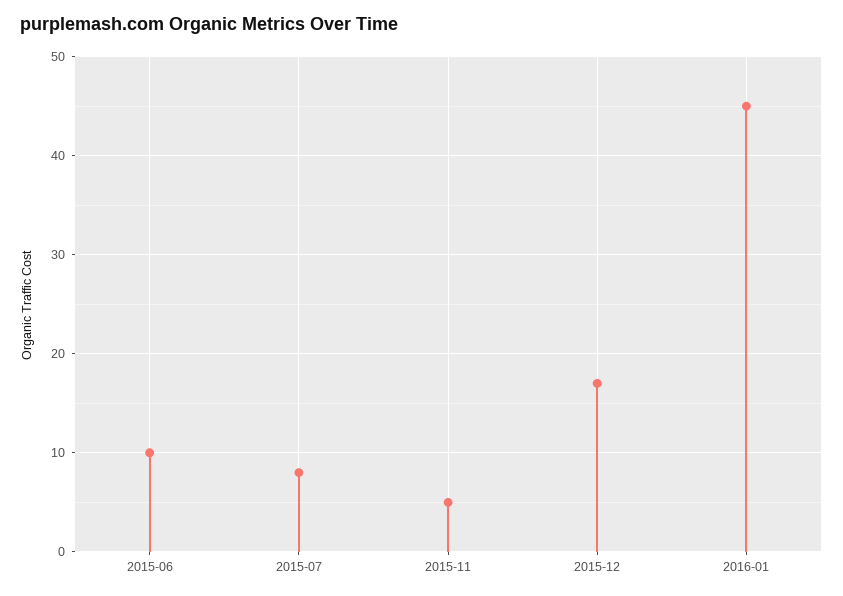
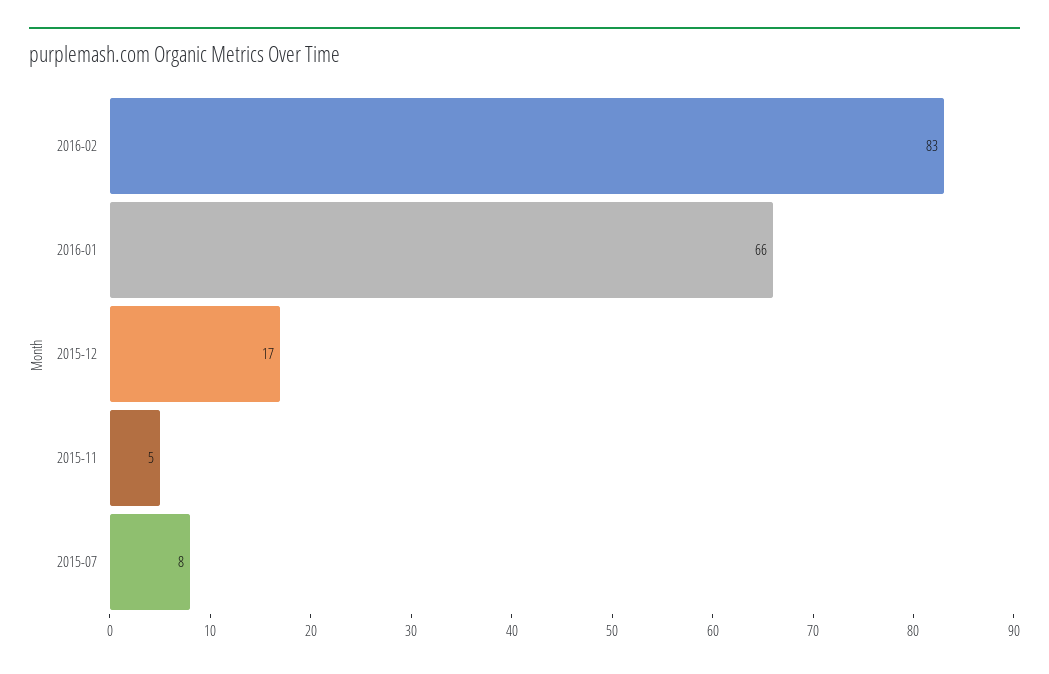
2015-06: 10 -> none
2016-01: 45 -> 66
2016-02: none -> 83

